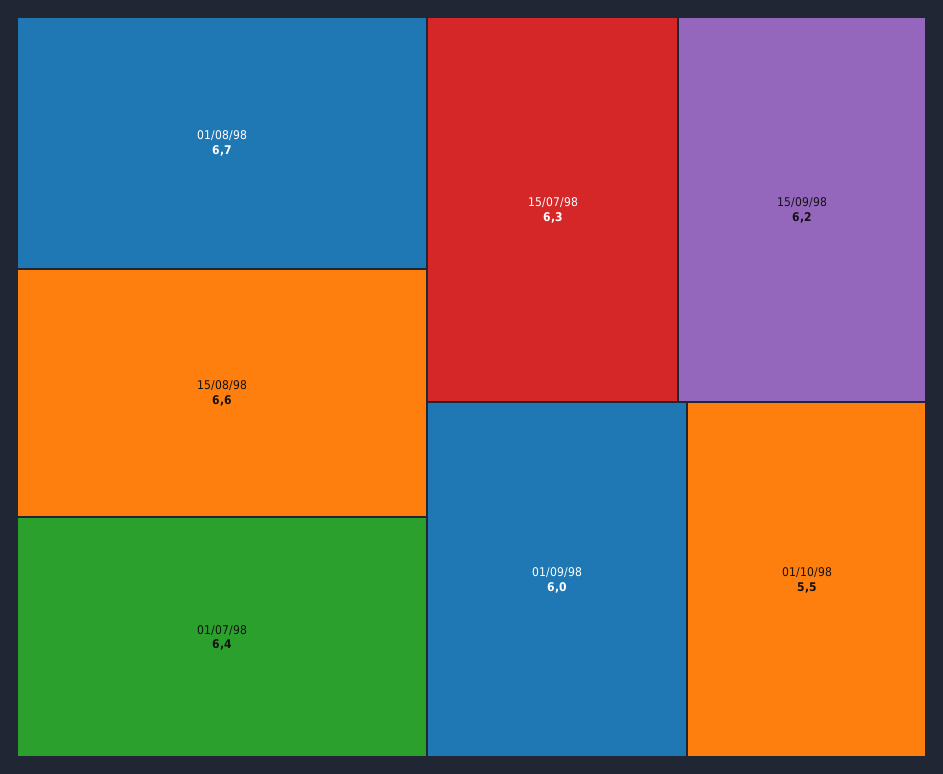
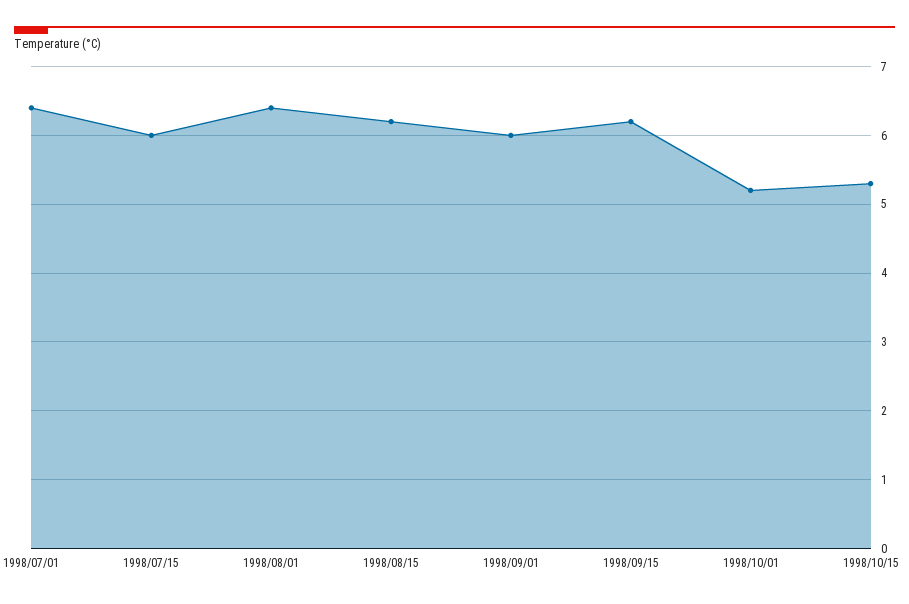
01/08/98: 6.7 -> 6.4
15/08/98: 6.6 -> 6.2
15/07/98: 6.3 -> 6
01/10/98: 5.5 -> 5.2
1998/10/15: none -> 5.3

